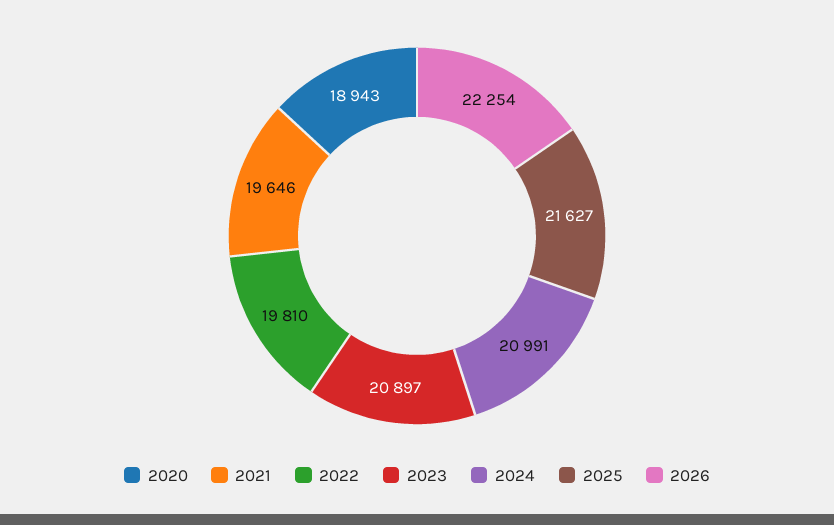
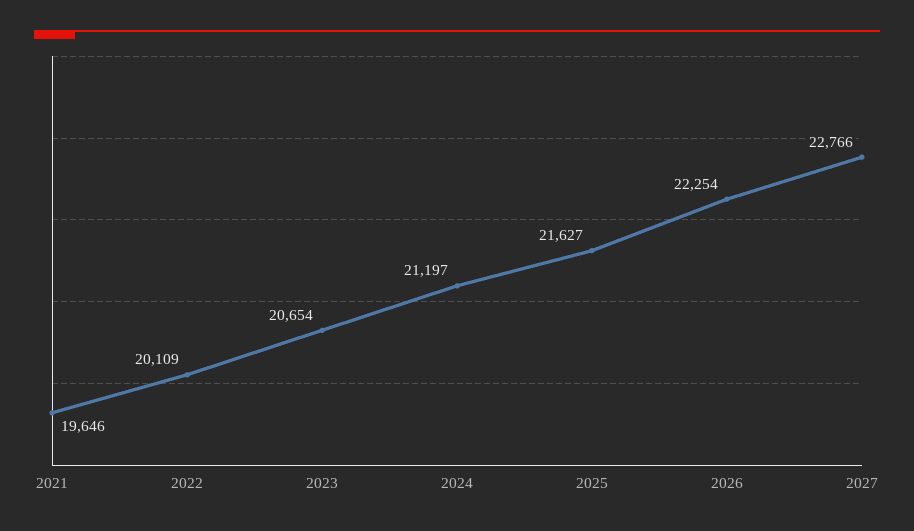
2020: 18943 -> none
2022: 19810 -> 20109
2023: 20897 -> 20654
2024: 20991 -> 21197
2027: none -> 22766

